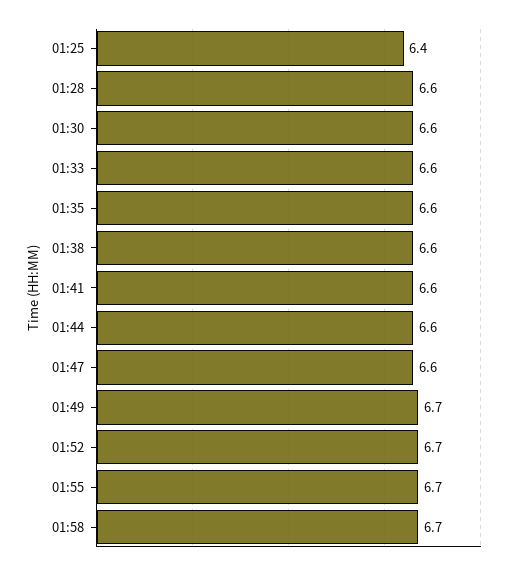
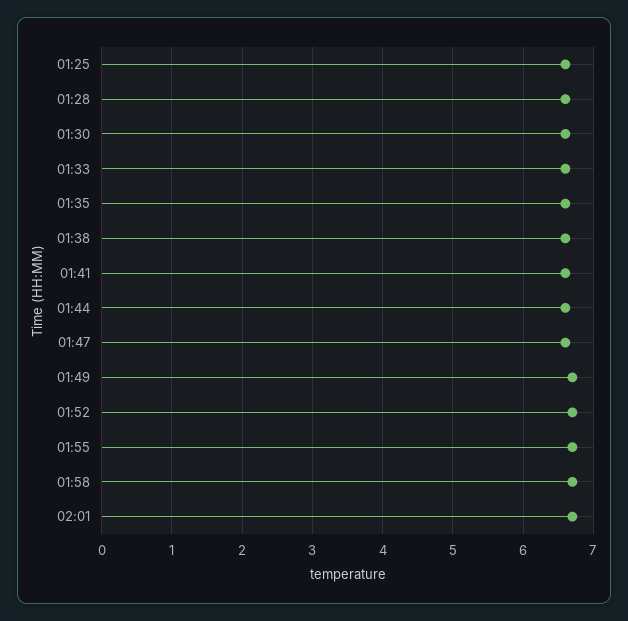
01:25: 6.4 -> 6.6
02:01: none -> 6.7

